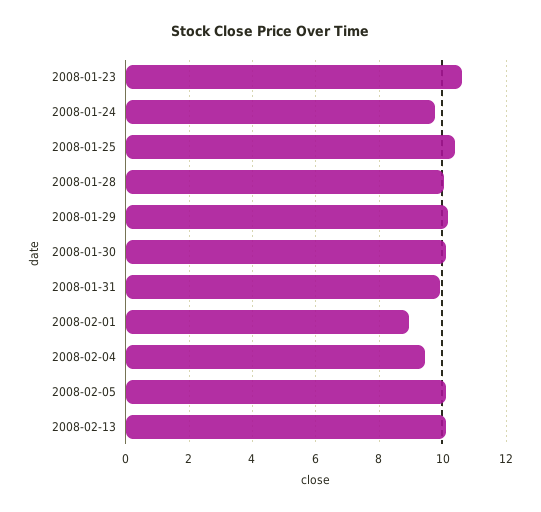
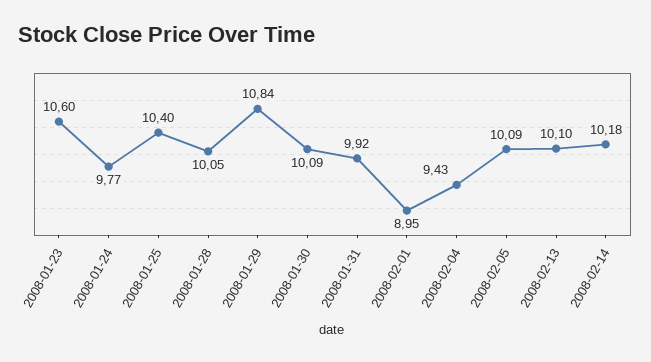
2008-01-29: 10.2 -> 10.84
2008-02-14: none -> 10.18

